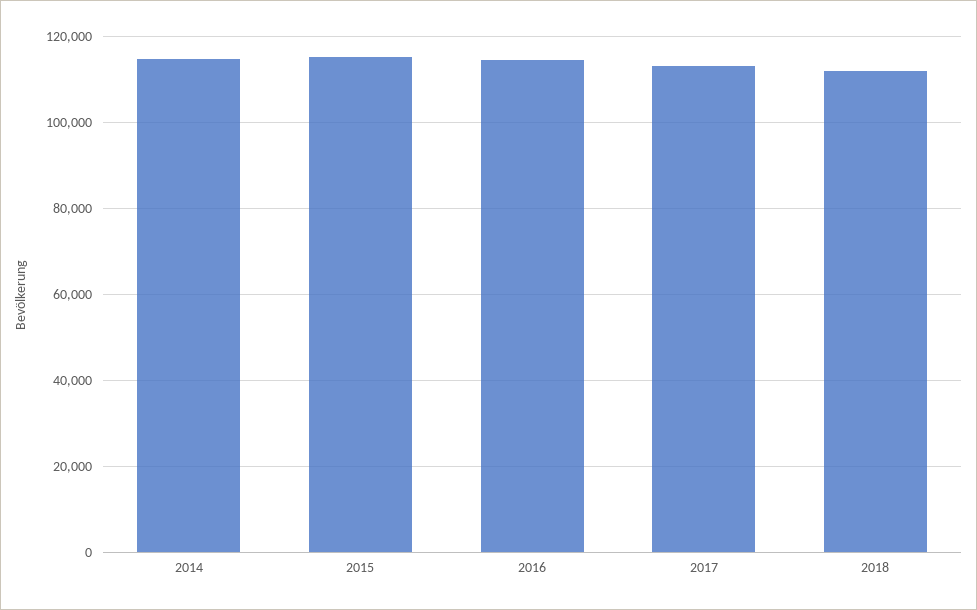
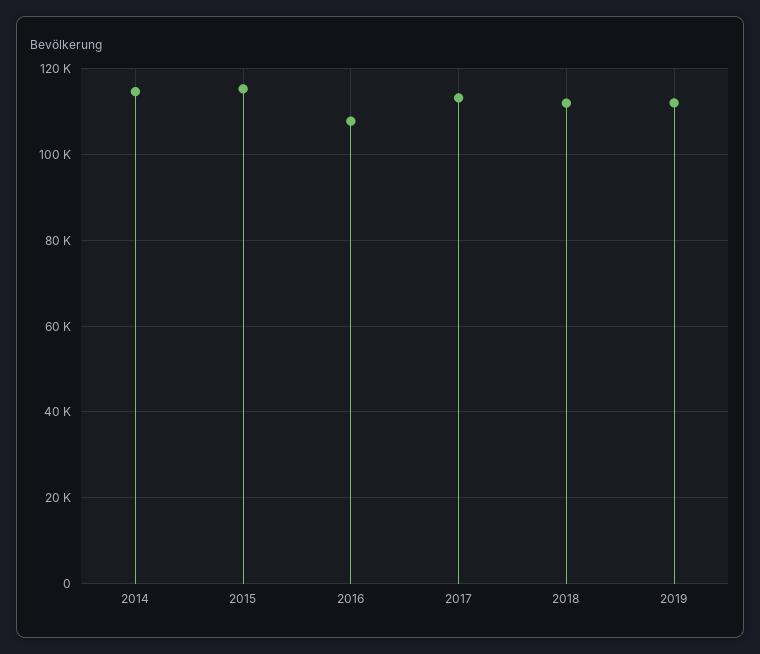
2016: 114000 -> 108000
2019: none -> 112000

